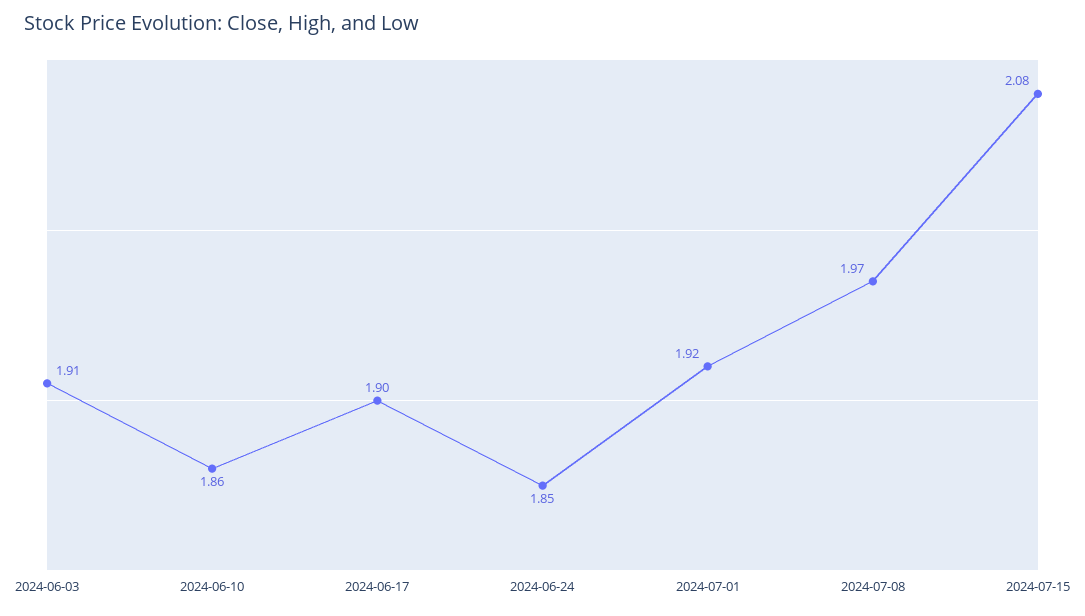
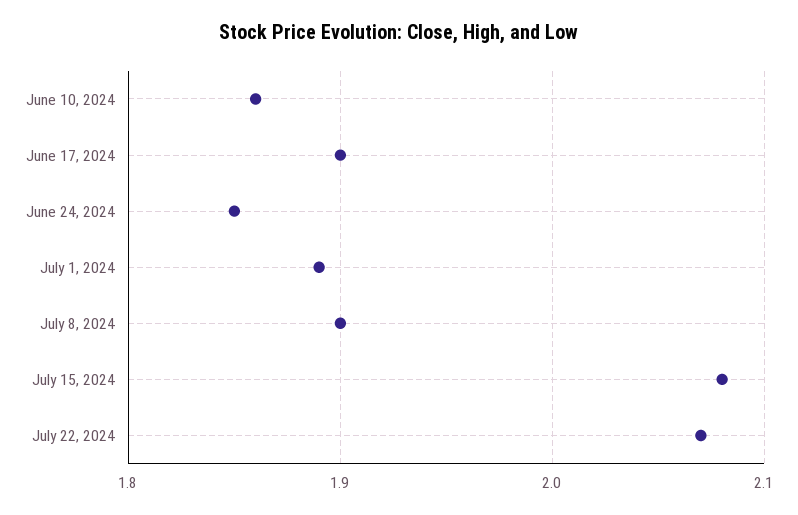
2024-06-03: 1.91 -> none
2024-07-01: 1.92 -> 1.89
2024-07-08: 1.97 -> 1.9
July 22, 2024: none -> 2.07

